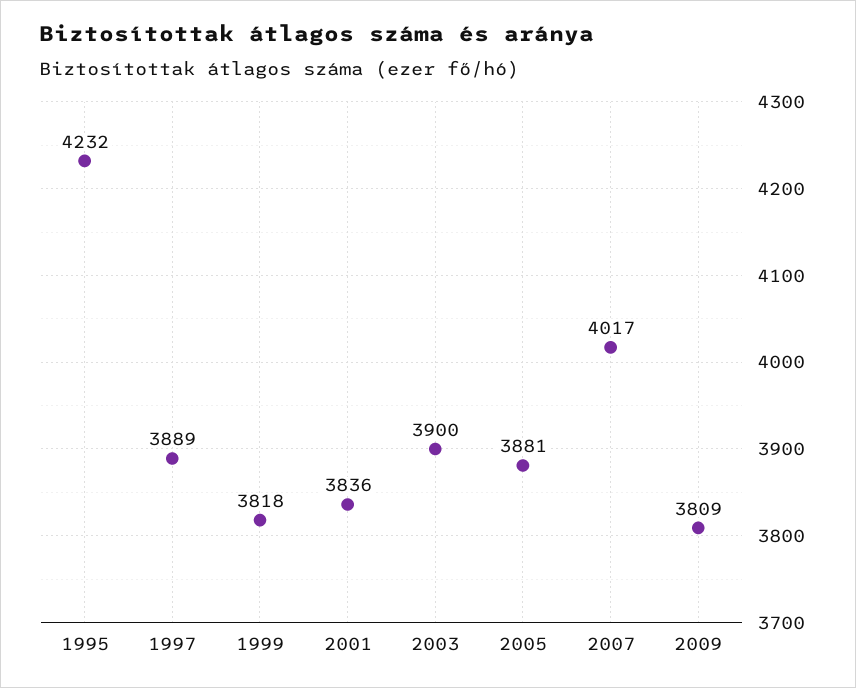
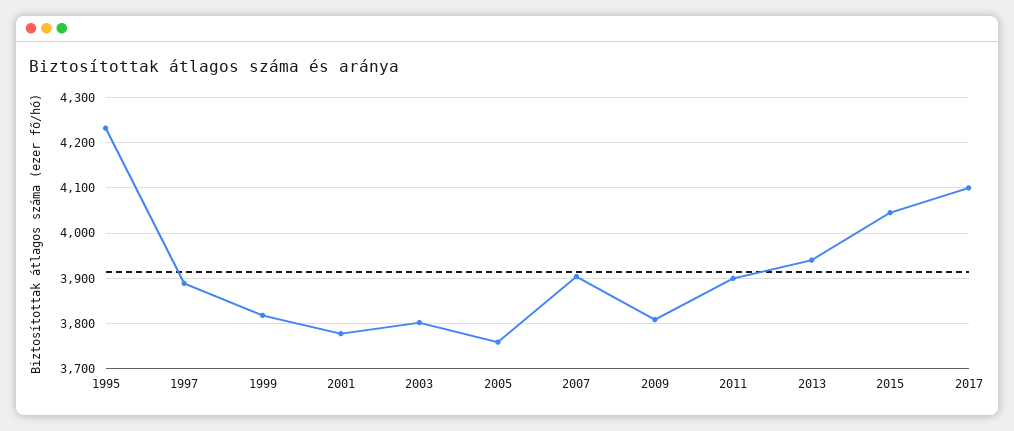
2001: 3836 -> 3780
2003: 3900 -> 3800
2005: 3881 -> 3760
2007: 4017 -> 3900
2011: none -> 3900
2013: none -> 3940
2015: none -> 4040
2017: none -> 4100

